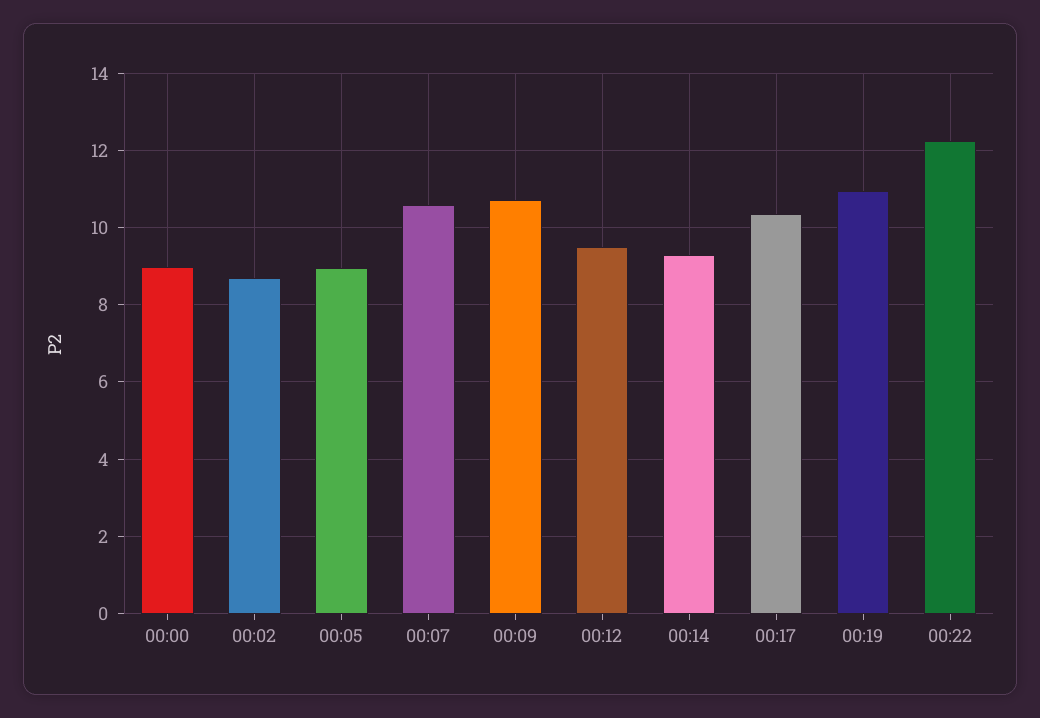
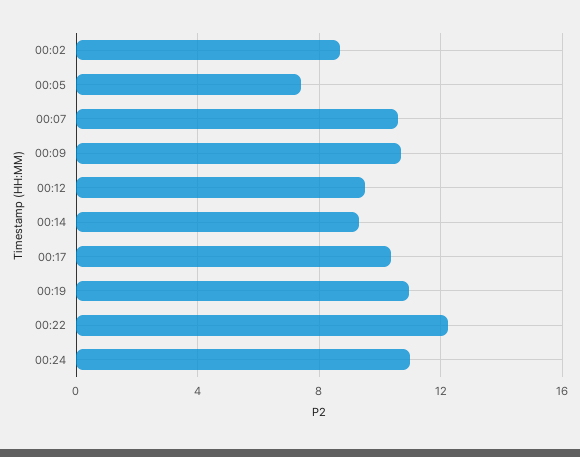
00:00: 9 -> none
00:05: 9 -> 7.5
00:24: none -> 11

